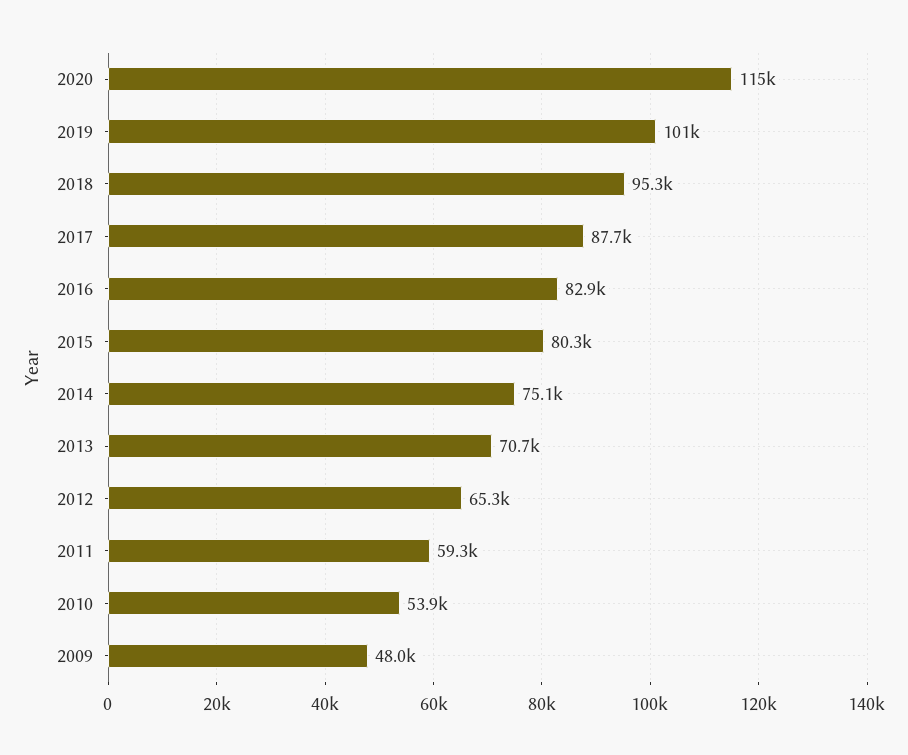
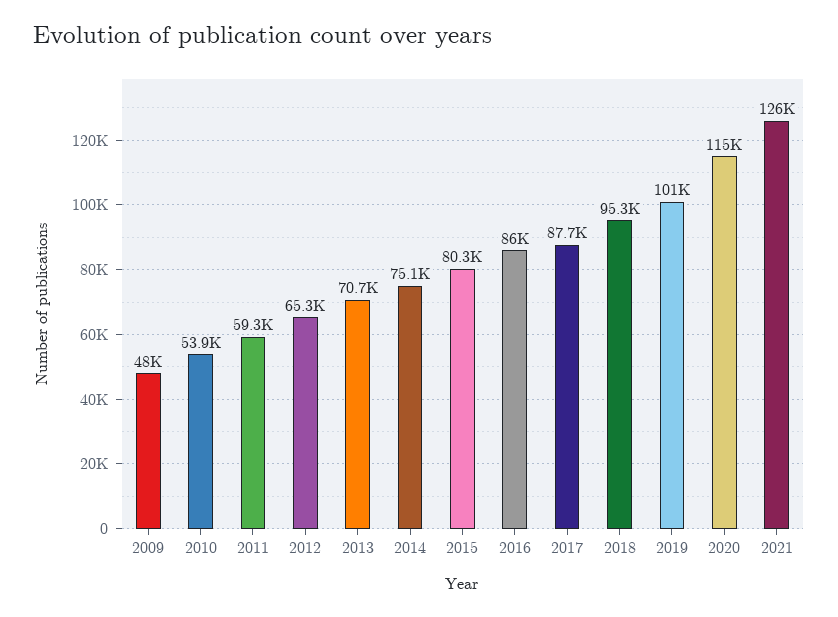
2016: 82900 -> 86000
2021: none -> 126000

